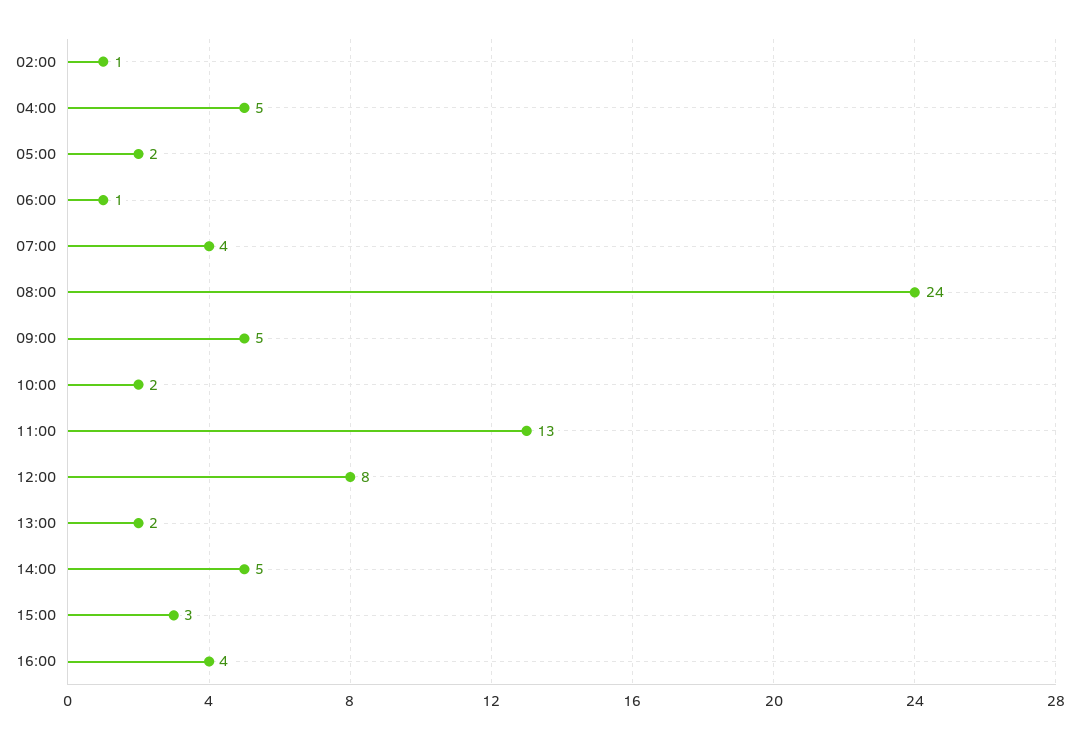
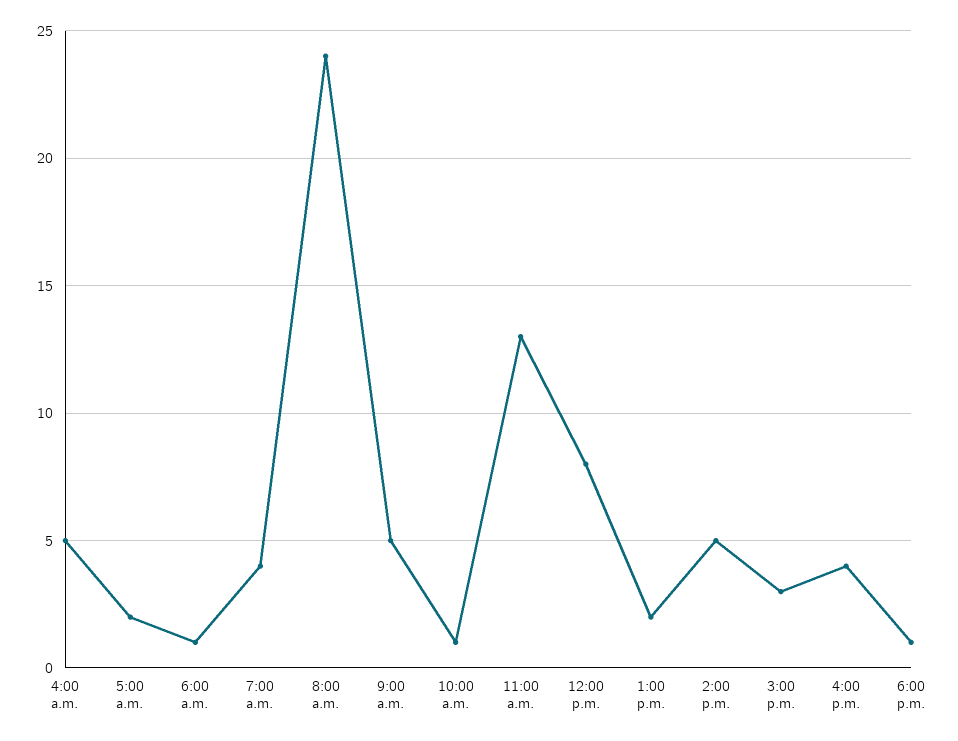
02:00: 1 -> none
10:00: 2 -> 1
6:00 p.m.: none -> 1

